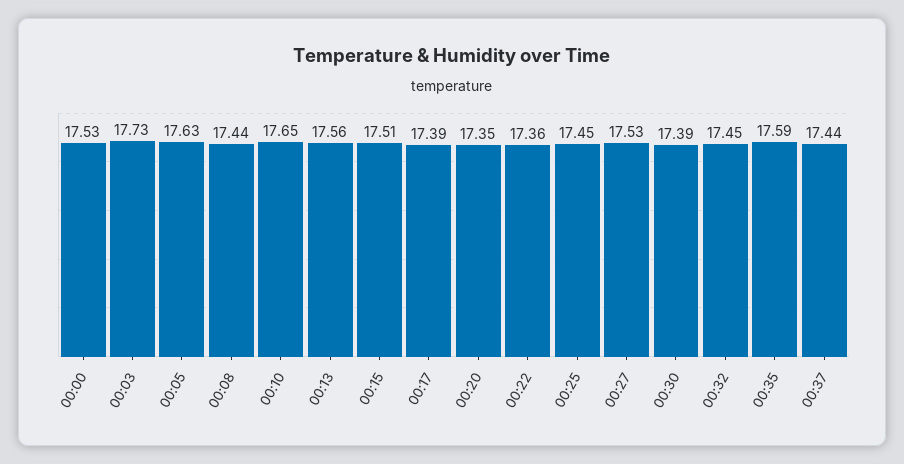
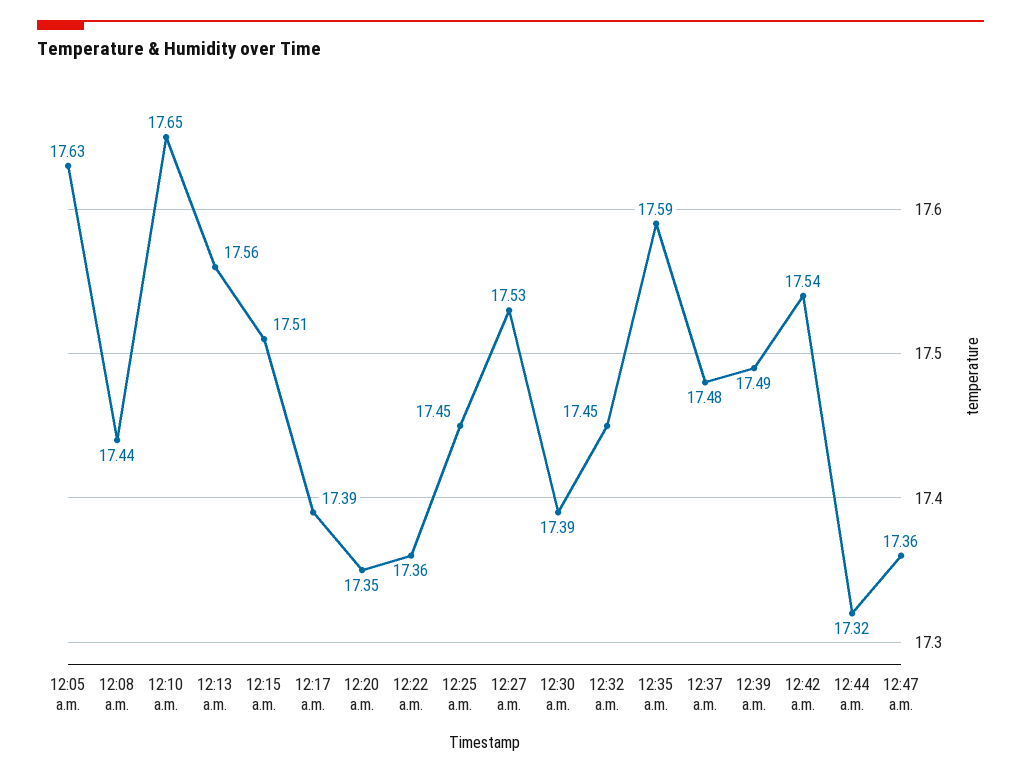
00:00: 17.53 -> none
00:03: 17.73 -> none
00:37: 17.44 -> 17.48
12:39 a.m.: none -> 17.49
12:42 a.m.: none -> 17.54
12:44 a.m.: none -> 17.32
12:47 a.m.: none -> 17.36

